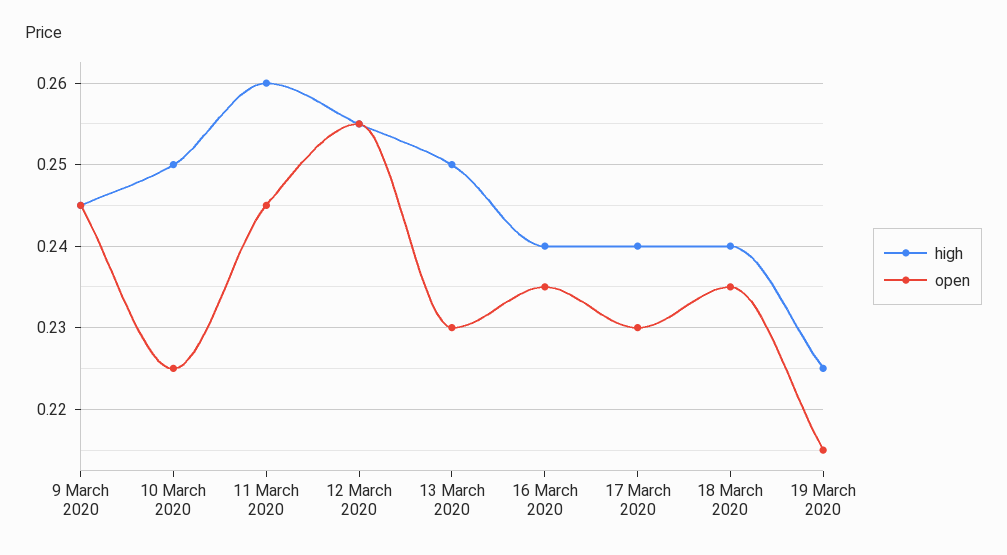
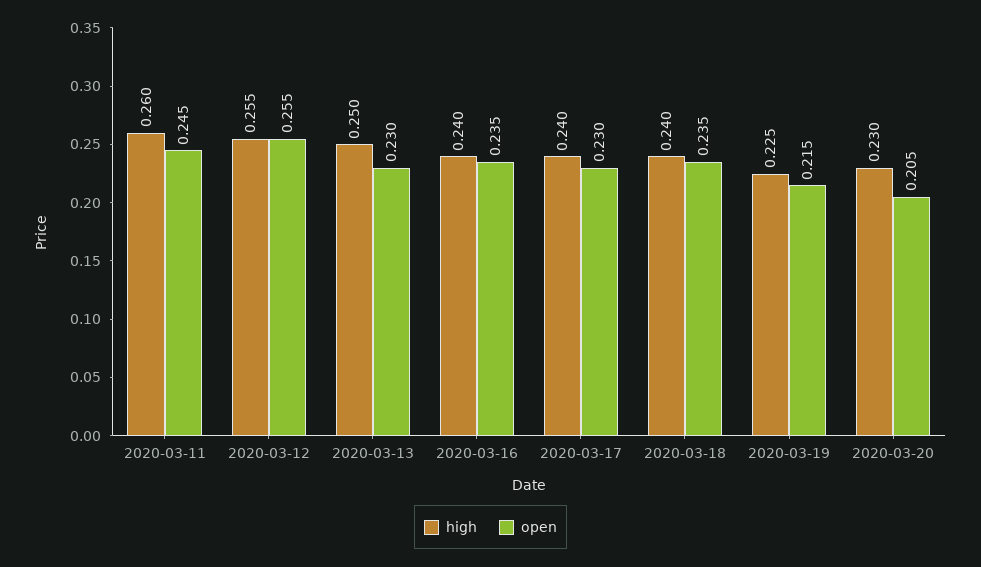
high, 9 March 2020: 0.245 -> none
open, 9 March 2020: 0.245 -> none
high, 10 March 2020: 0.25 -> none
open, 10 March 2020: 0.225 -> none
high, 2020-03-20: none -> 0.23
open, 2020-03-20: none -> 0.205

